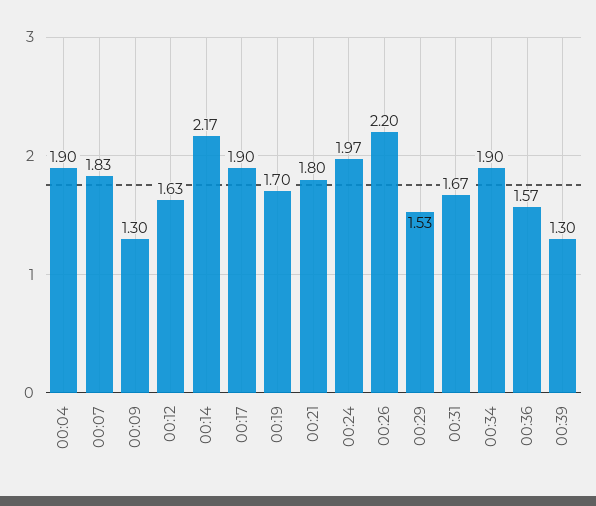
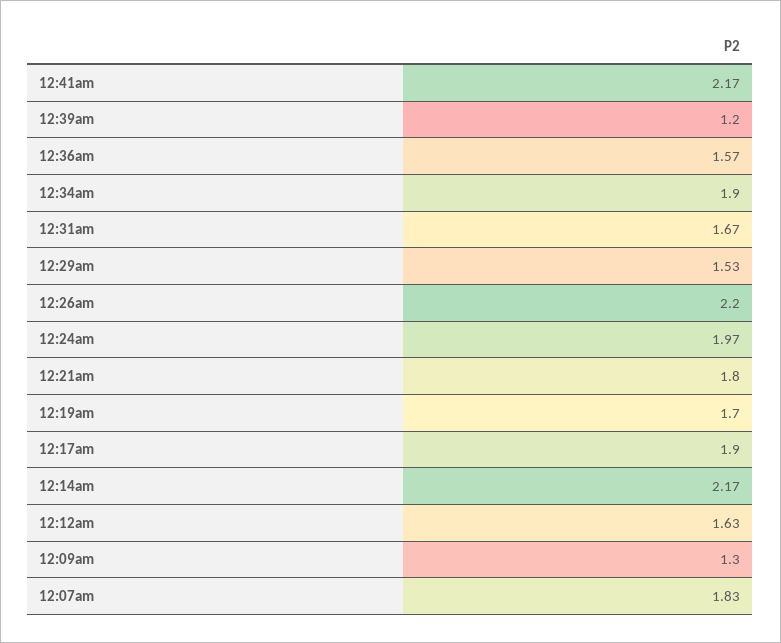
00:04: 1.9 -> none
00:39: 1.3 -> 1.2
12:41am: none -> 2.17

